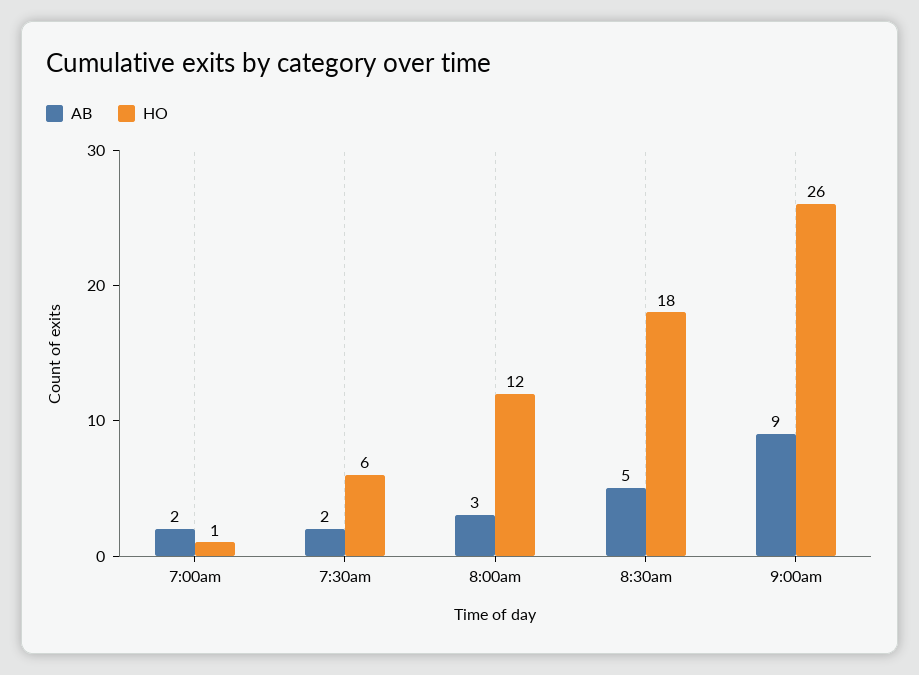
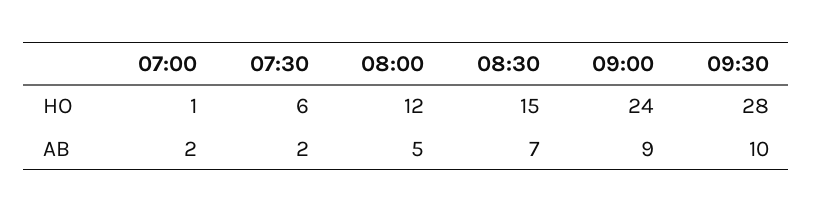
AB, 8:00am: 3 -> 5
AB, 8:30am: 5 -> 7
HO, 8:30am: 18 -> 15
HO, 9:00am: 26 -> 24
HO, 09:30: none -> 28
AB, 09:30: none -> 10

